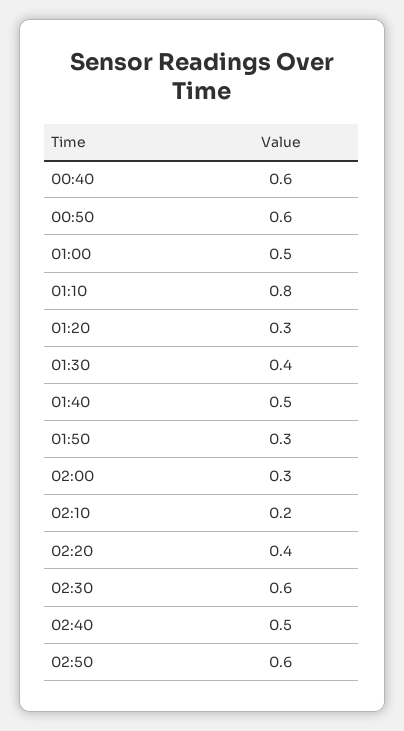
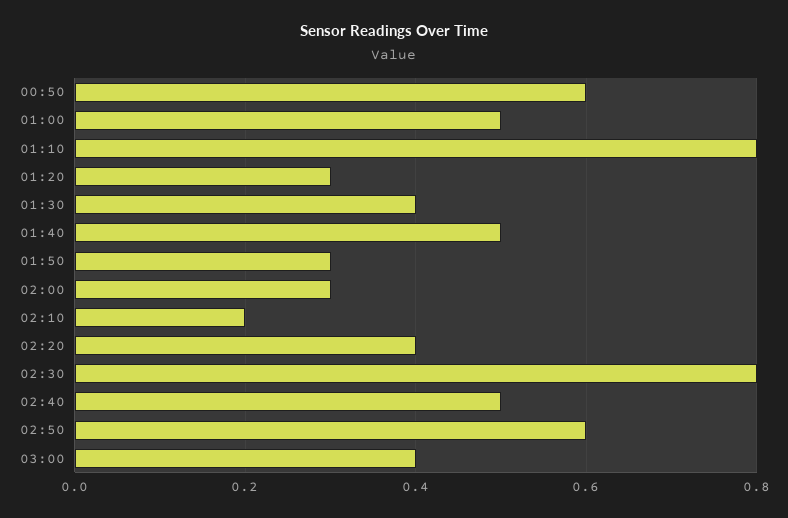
00:40: 0.6 -> none
02:30: 0.6 -> 0.8
03:00: none -> 0.4

